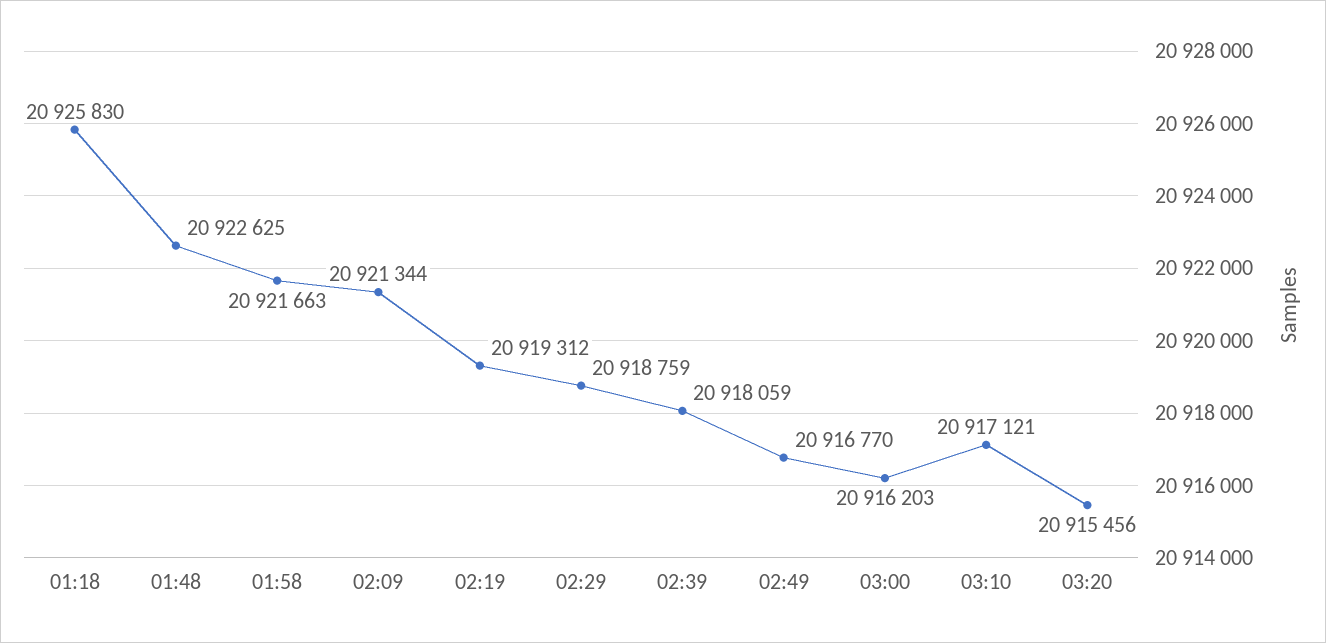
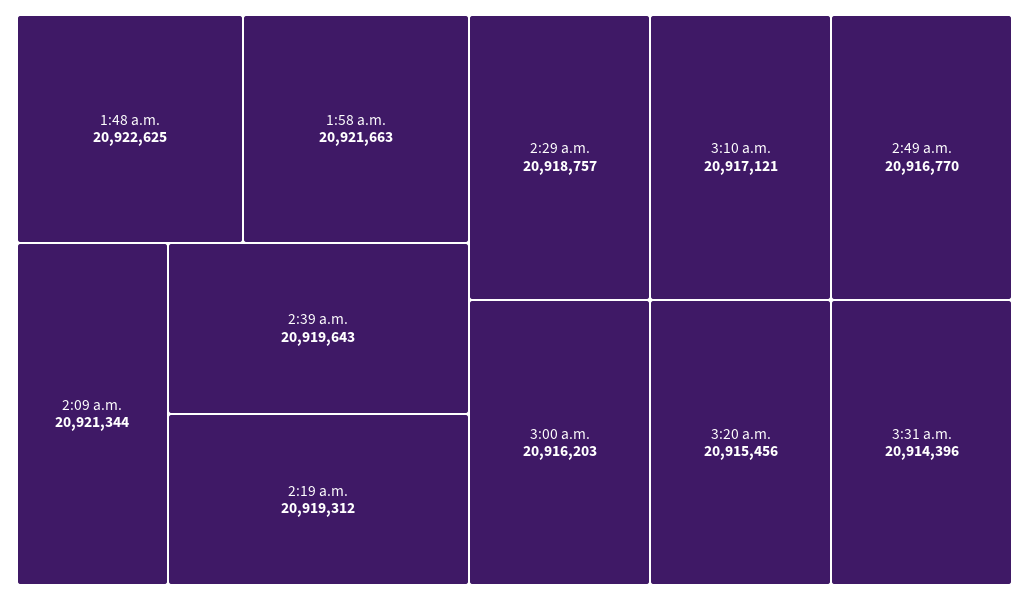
01:18: 20925830 -> none
02:29: 20918759 -> 20918757
02:39: 20918059 -> 20919643
3:31 a.m.: none -> 20914396

